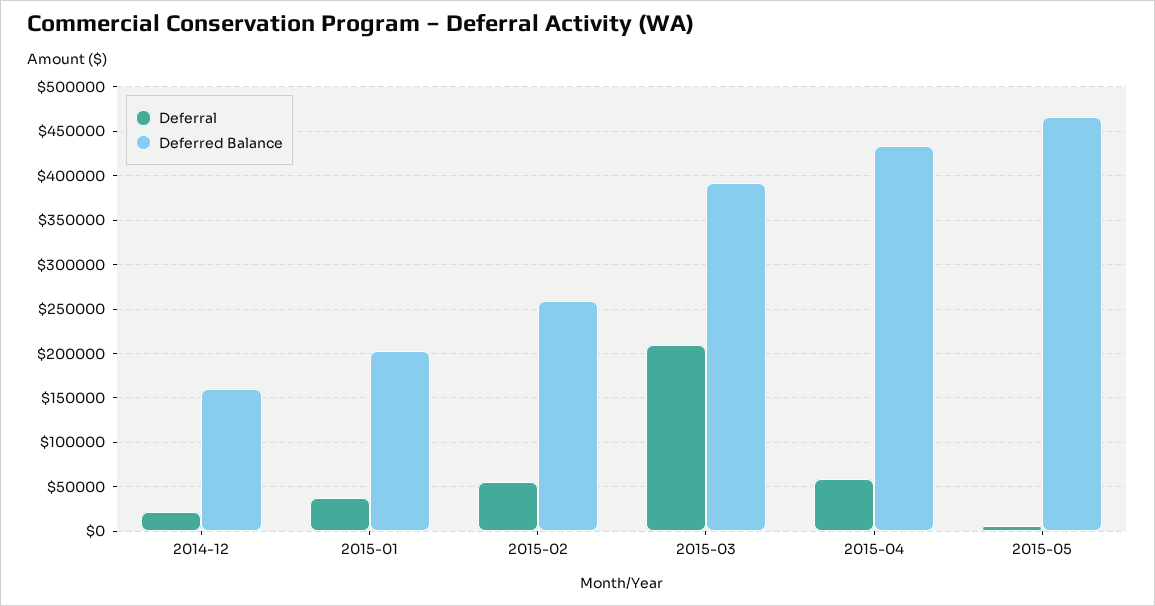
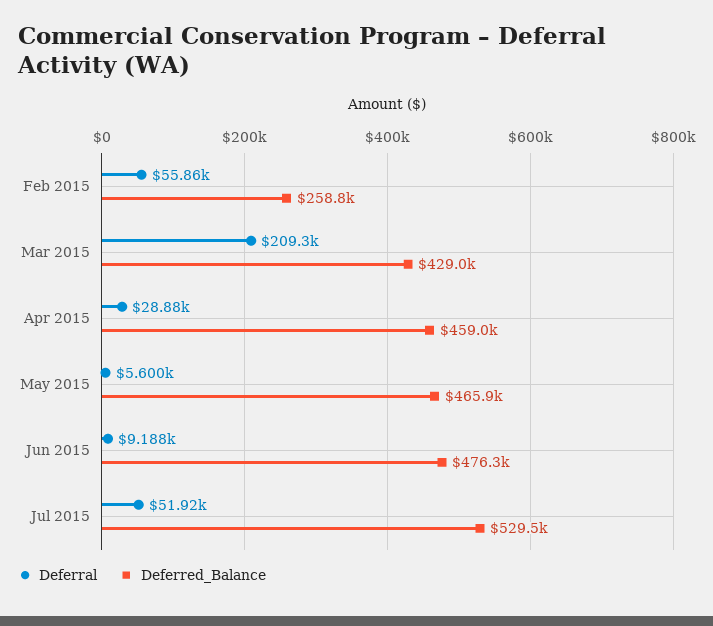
Deferral, 2014-12: 20000 -> none
Deferred Balance, 2014-12: 160000 -> none
Deferral, 2015-01: 40000 -> none
Deferred Balance, 2015-01: 200000 -> none
Deferred Balance, 2015-03: 390000 -> 429000
Deferral, 2015-04: 60000 -> 28880
Deferred Balance, 2015-04: 430000 -> 459000
Deferral, Jun 2015: none -> 9188
Deferred Balance, Jun 2015: none -> 476300
Deferral, Jul 2015: none -> 51920
Deferred Balance, Jul 2015: none -> 529500

